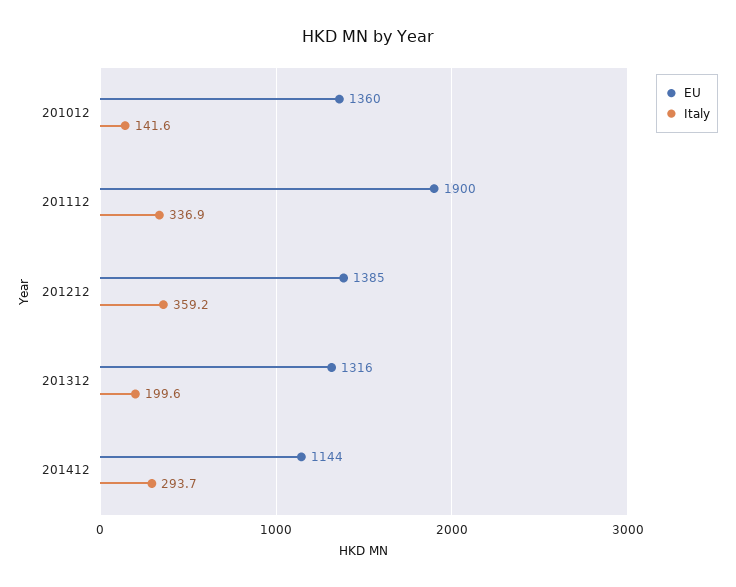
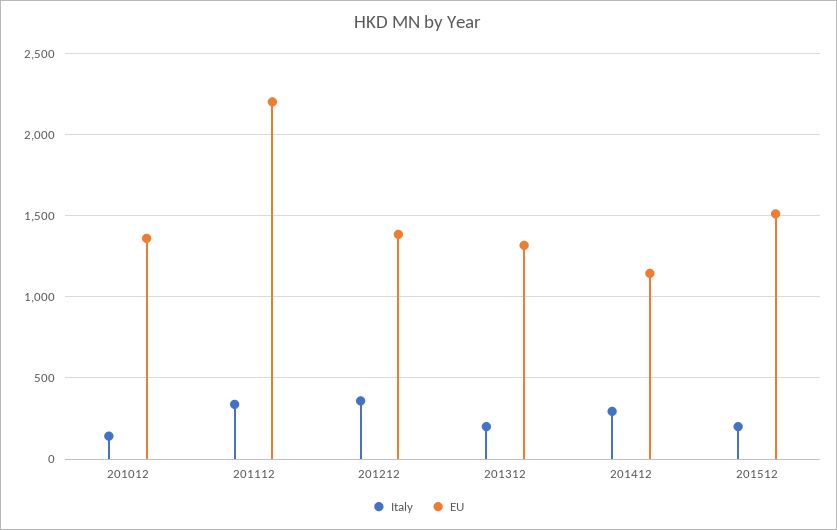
EU, 201112: 1900 -> 2200
Italy, 201512: none -> 200
EU, 201512: none -> 1500

